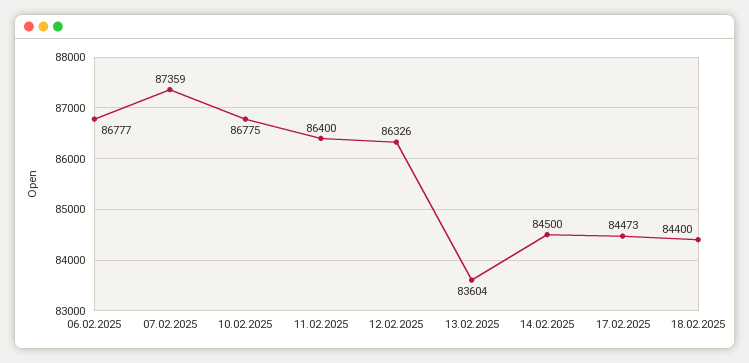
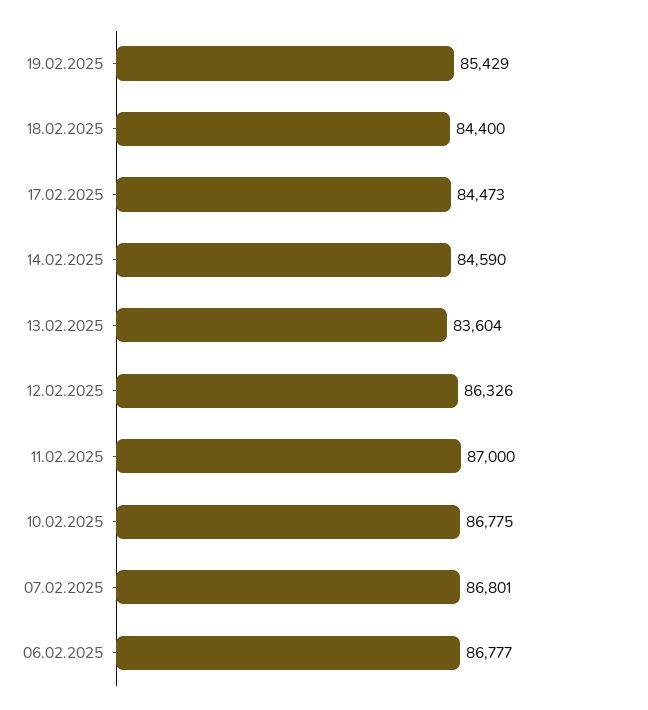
07.02.2025: 87359 -> 86801
11.02.2025: 86400 -> 87000
14.02.2025: 84500 -> 84590
19.02.2025: none -> 85429

